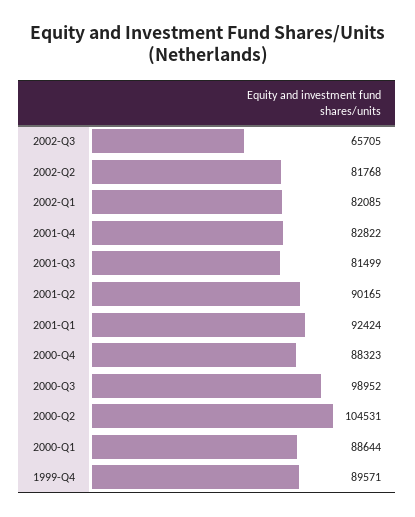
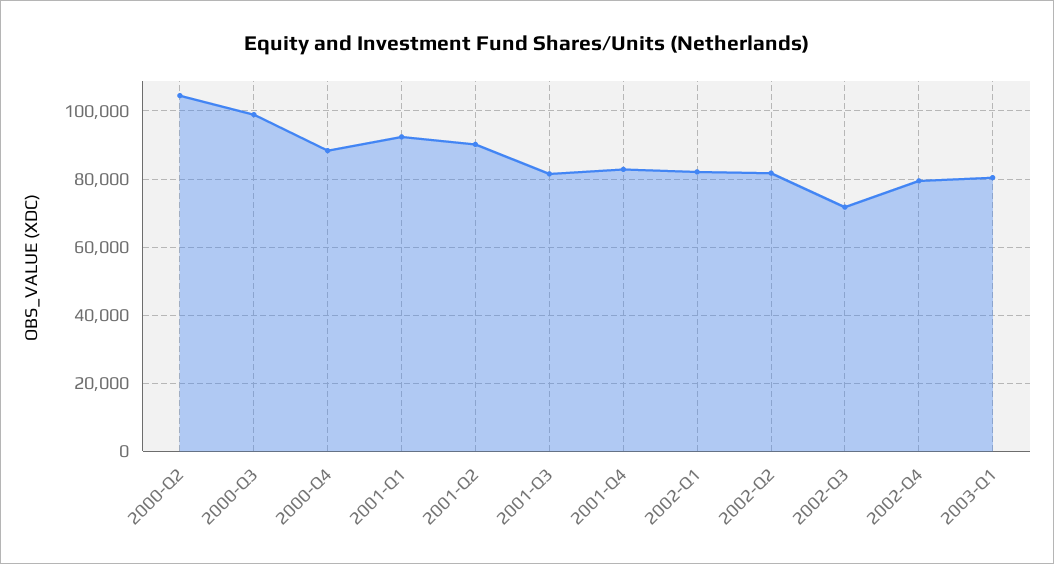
2002-Q3: 65705 -> 72000
2000-Q1: 88644 -> none
1999-Q4: 89571 -> none
2002-Q4: none -> 80000
2003-Q1: none -> 80000

